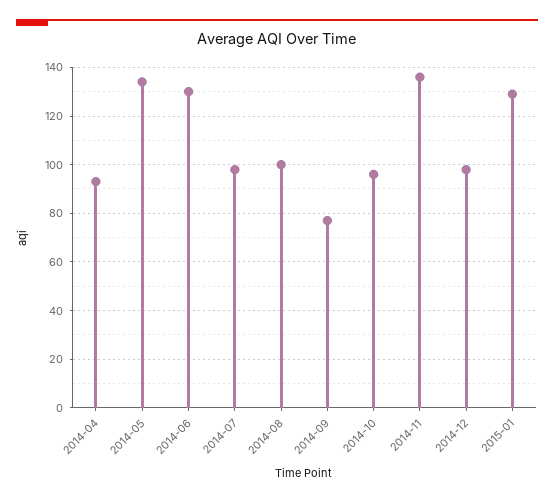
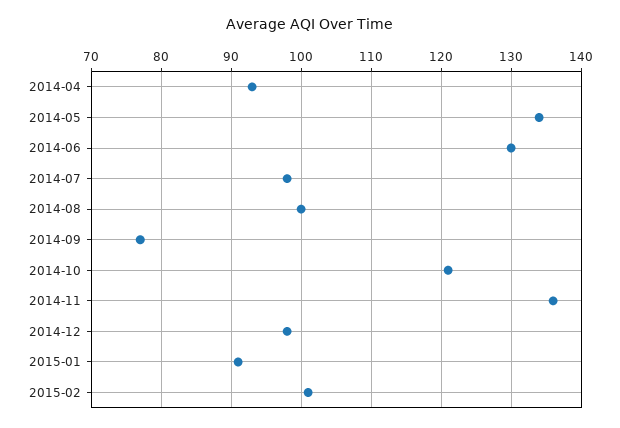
2014-10: 95 -> 121
2015-01: 130 -> 91
2015-02: none -> 101

